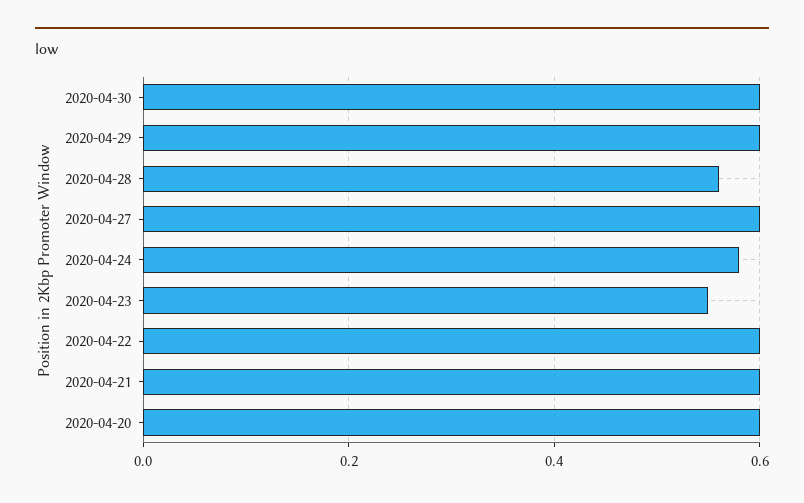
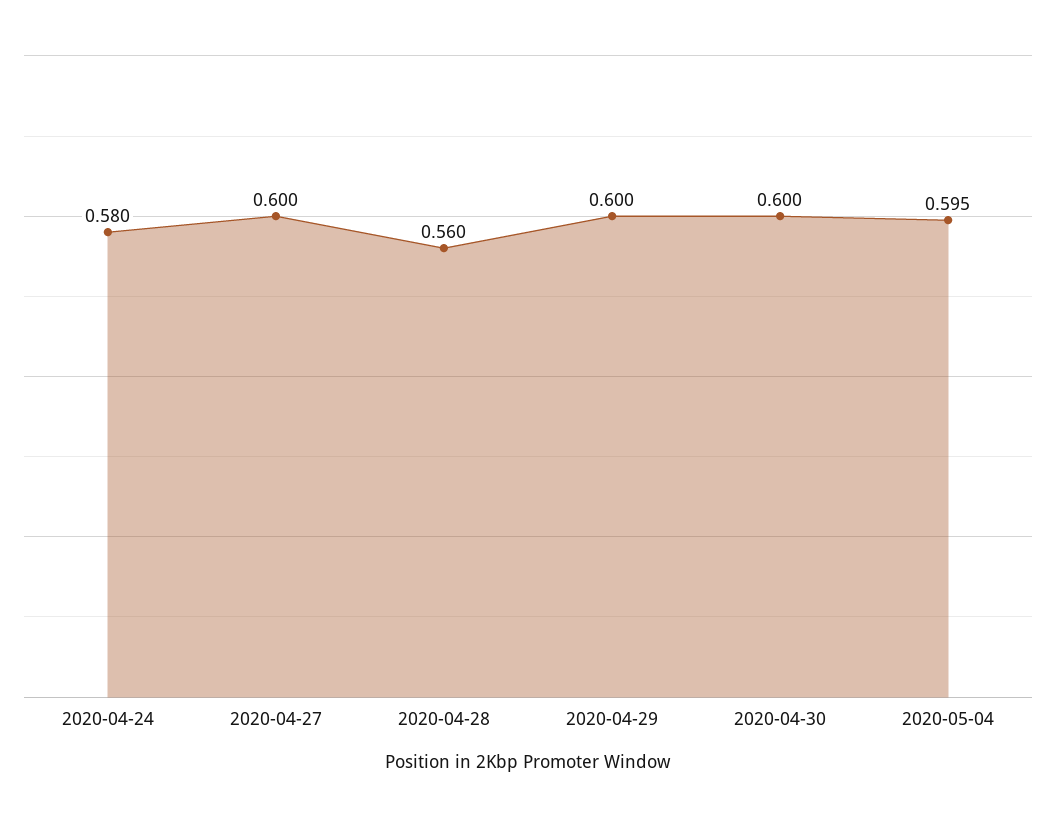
2020-04-23: 0.55 -> none
2020-04-22: 0.6 -> none
2020-04-21: 0.6 -> none
2020-04-20: 0.6 -> none
2020-05-04: none -> 0.595

